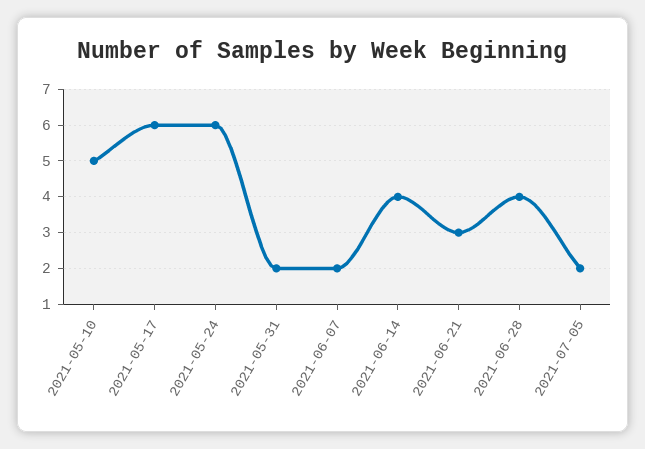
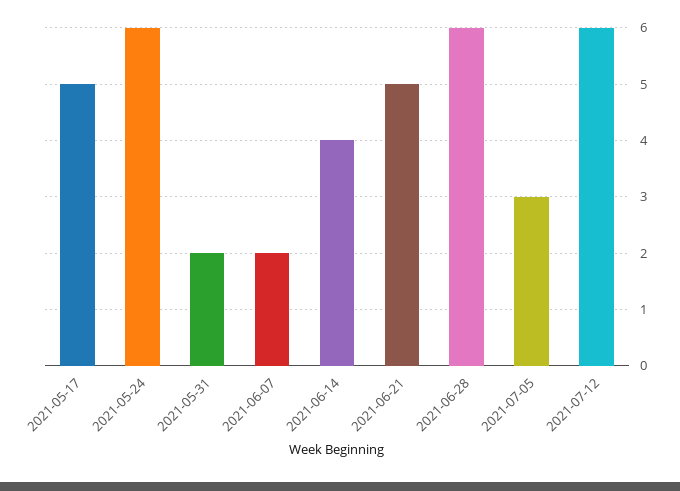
2021-05-10: 5 -> none
2021-05-17: 6 -> 5
2021-06-21: 3 -> 5
2021-06-28: 4 -> 6
2021-07-05: 2 -> 3
2021-07-12: none -> 6

